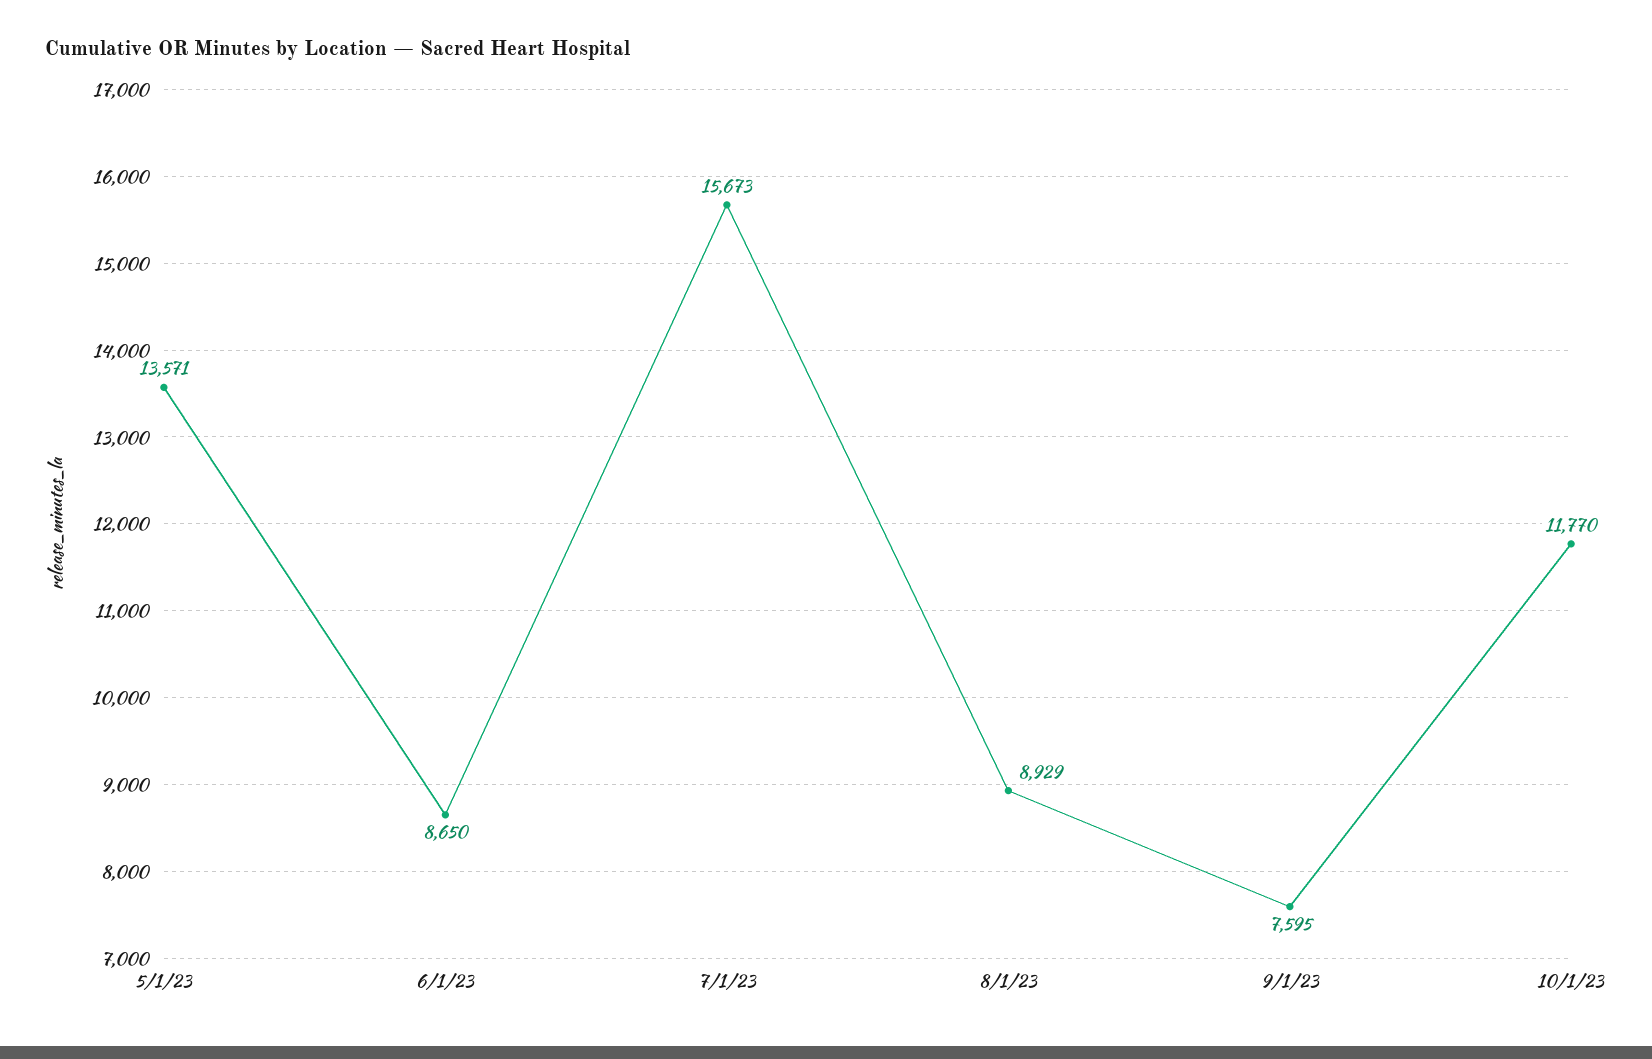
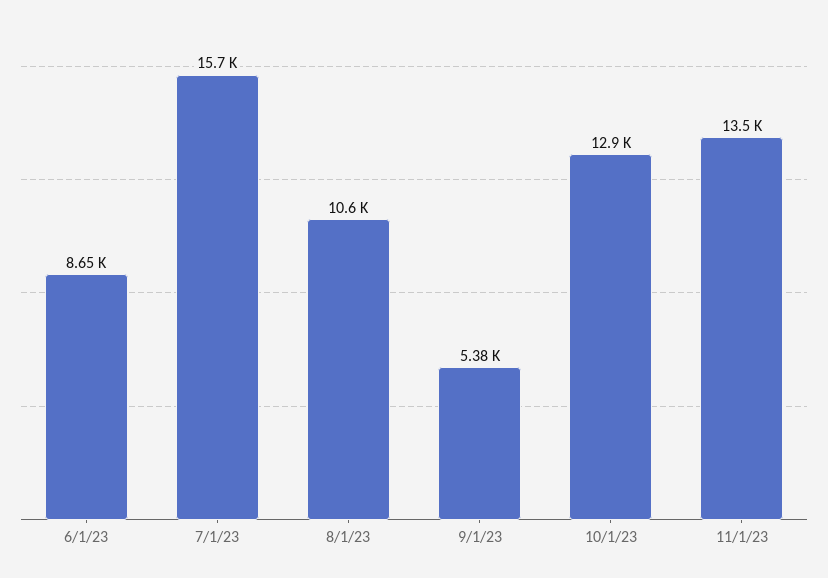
5/1/23: 13571 -> none
8/1/23: 8929 -> 10600
9/1/23: 7595 -> 5380
10/1/23: 11770 -> 12900
11/1/23: none -> 13500

